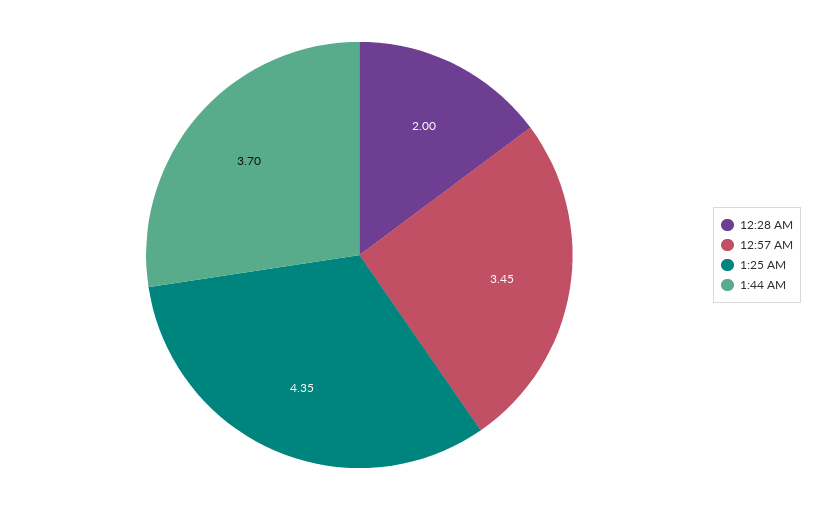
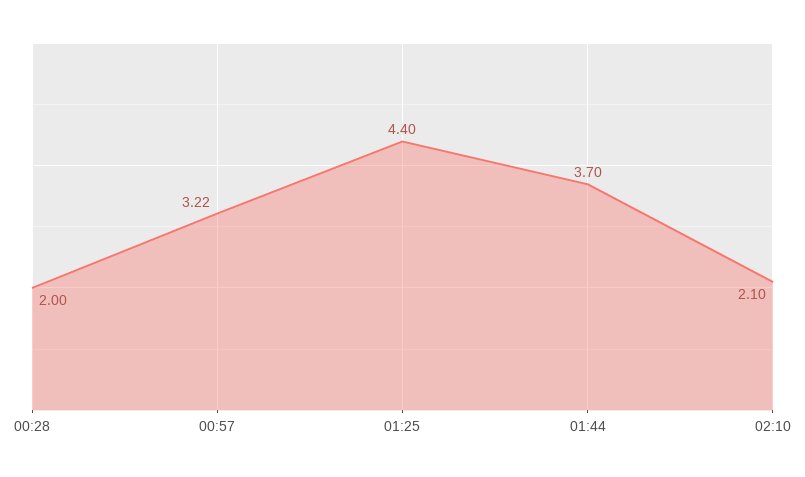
12:57 AM: 3.45 -> 3.22
1:25 AM: 4.35 -> 4.4
02:10: none -> 2.1

